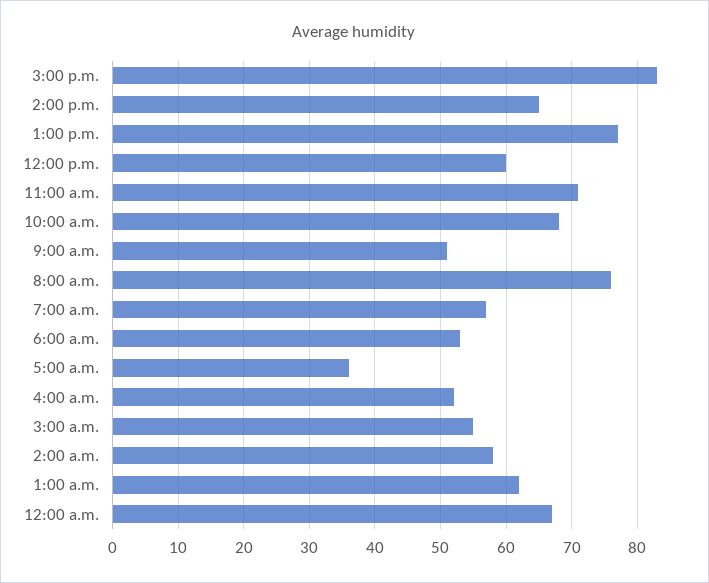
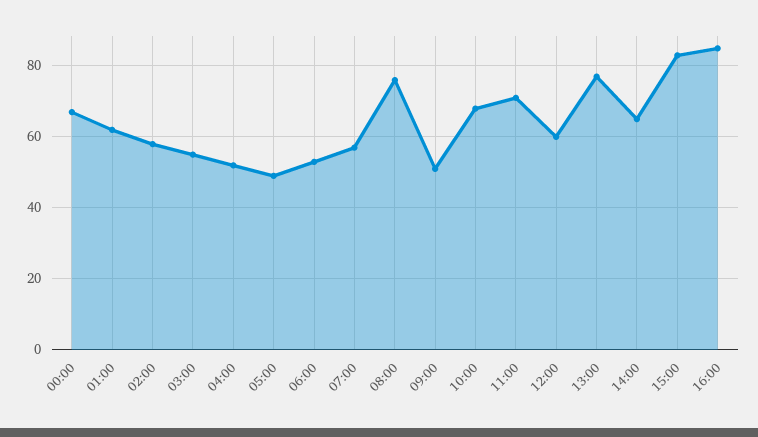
5:00 a.m.: 36 -> 50
16:00: none -> 85

